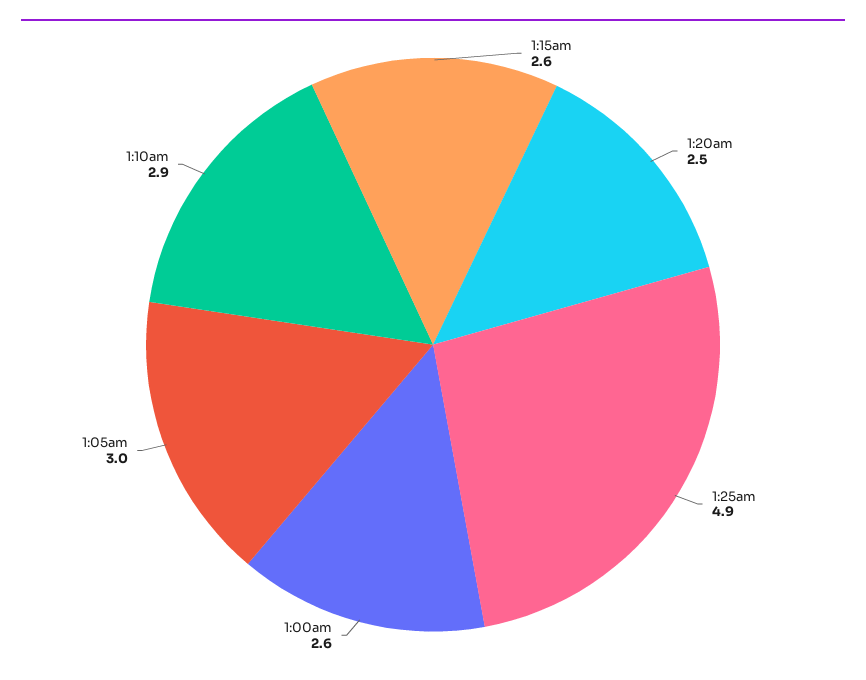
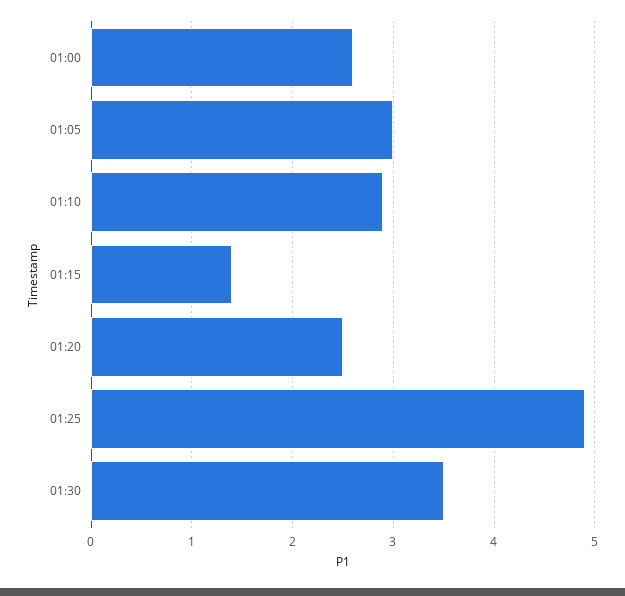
1:15am: 2.6 -> 1.4
01:30: none -> 3.5

